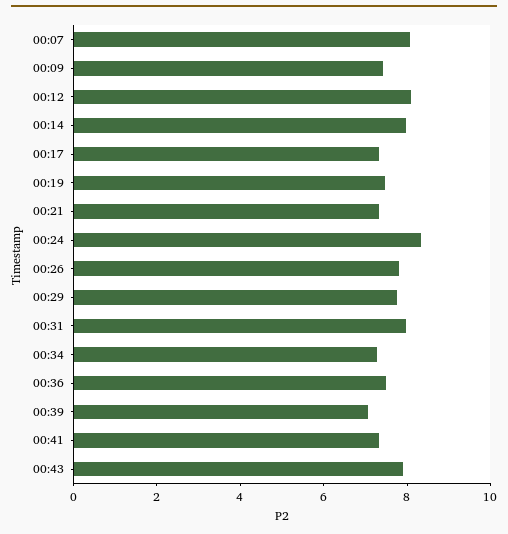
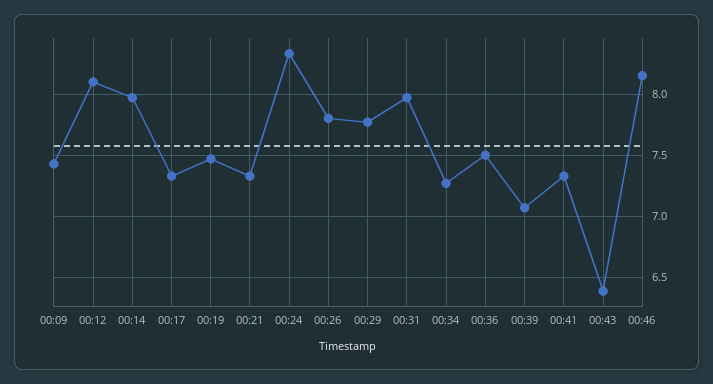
00:07: 8 -> none
00:43: 8 -> 6.4
00:46: none -> 8.15

